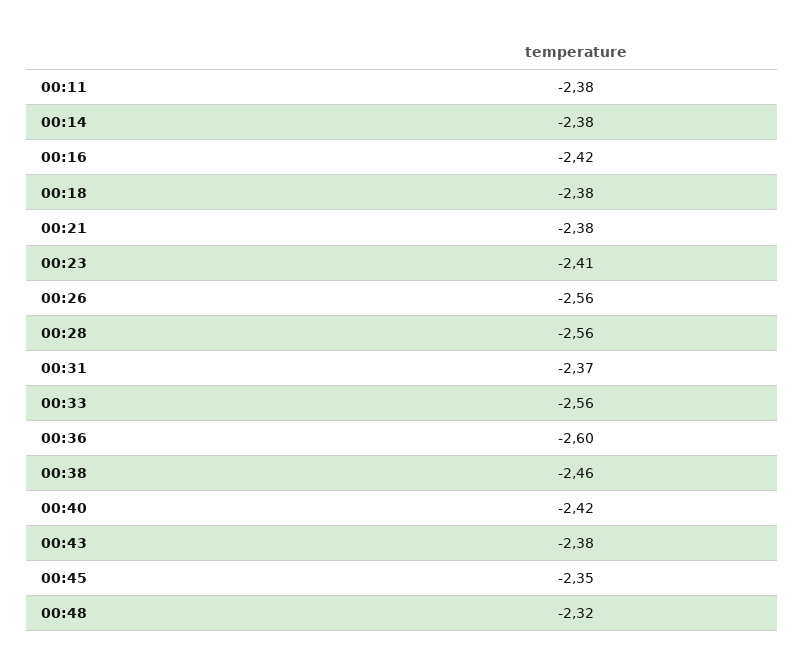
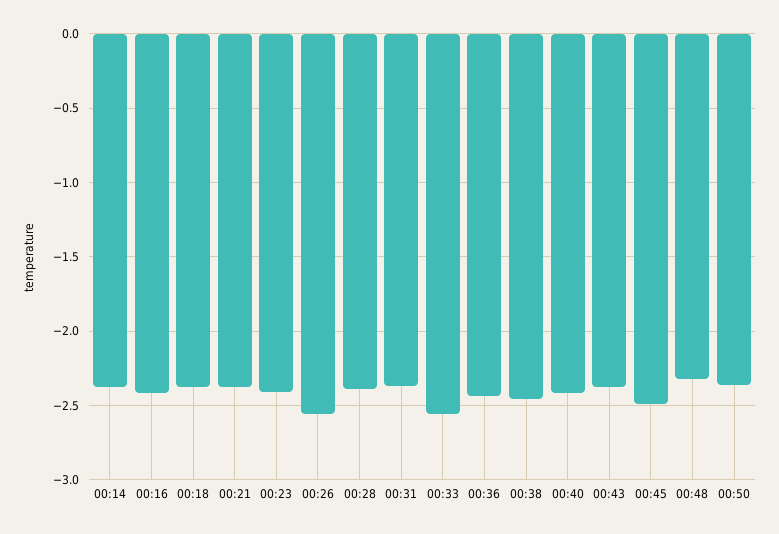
00:11: -2.38 -> none
00:28: -2.56 -> -2.4
00:36: -2.6 -> -2.45
00:45: -2.35 -> -2.5
00:50: none -> -2.35

